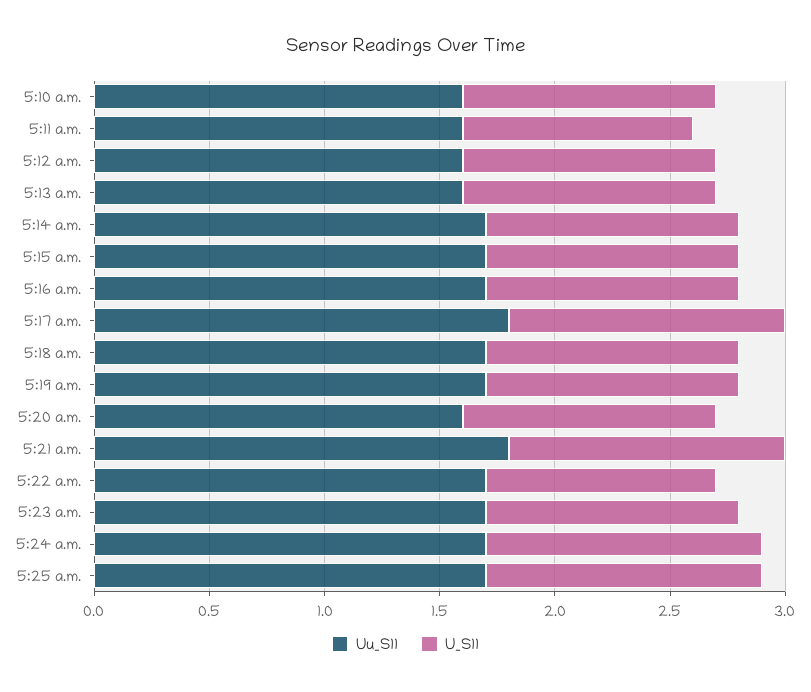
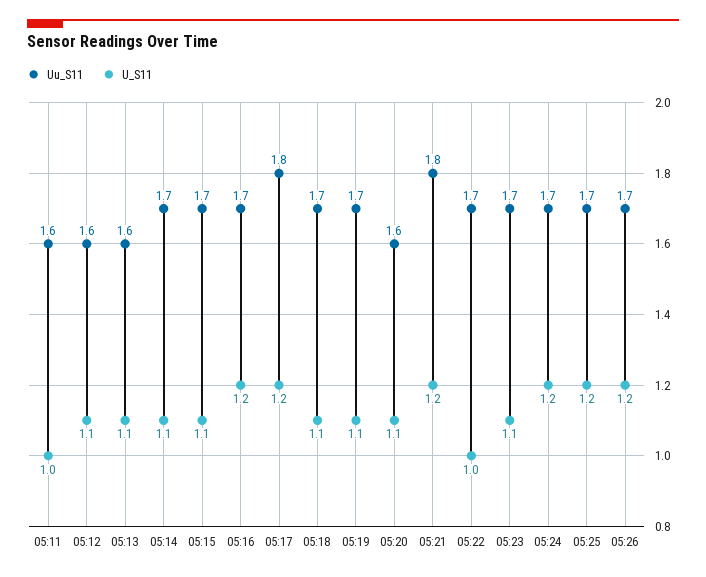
Uu_S11, 5:10 a.m.: 1.6 -> none
U_S11, 5:10 a.m.: 1.1 -> none
U_S11, 5:16 a.m.: 1.1 -> 1.2
Uu_S11, 05:26: none -> 1.7
U_S11, 05:26: none -> 1.2

